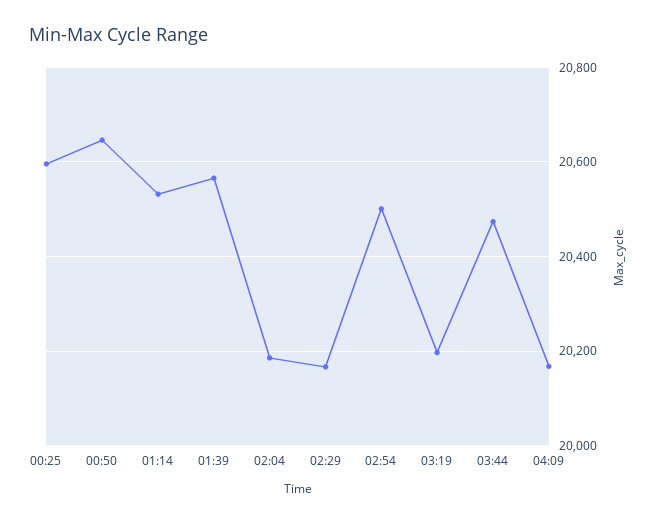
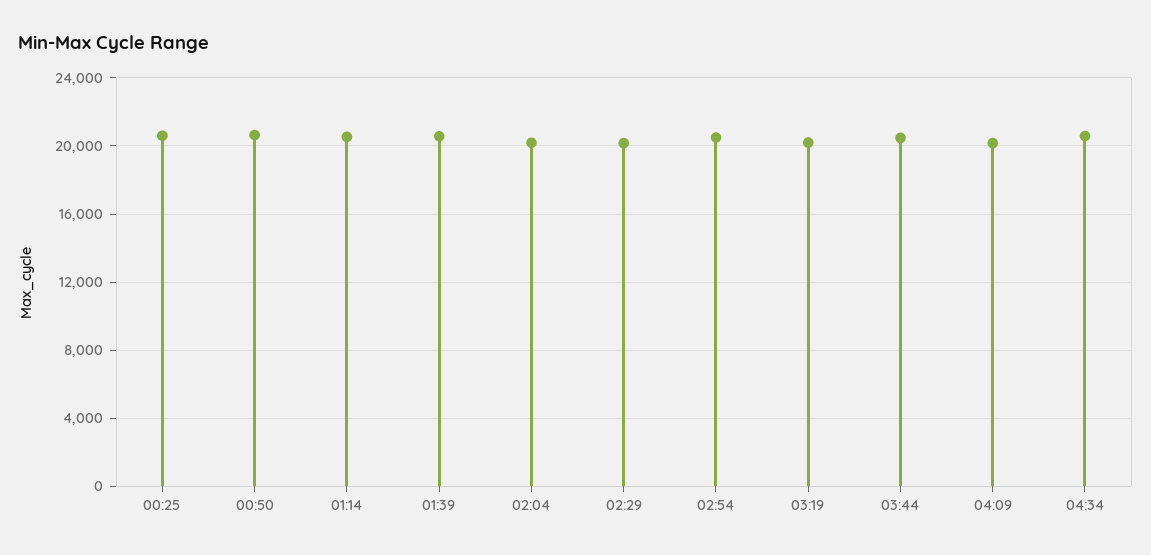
04:34: none -> 20500

